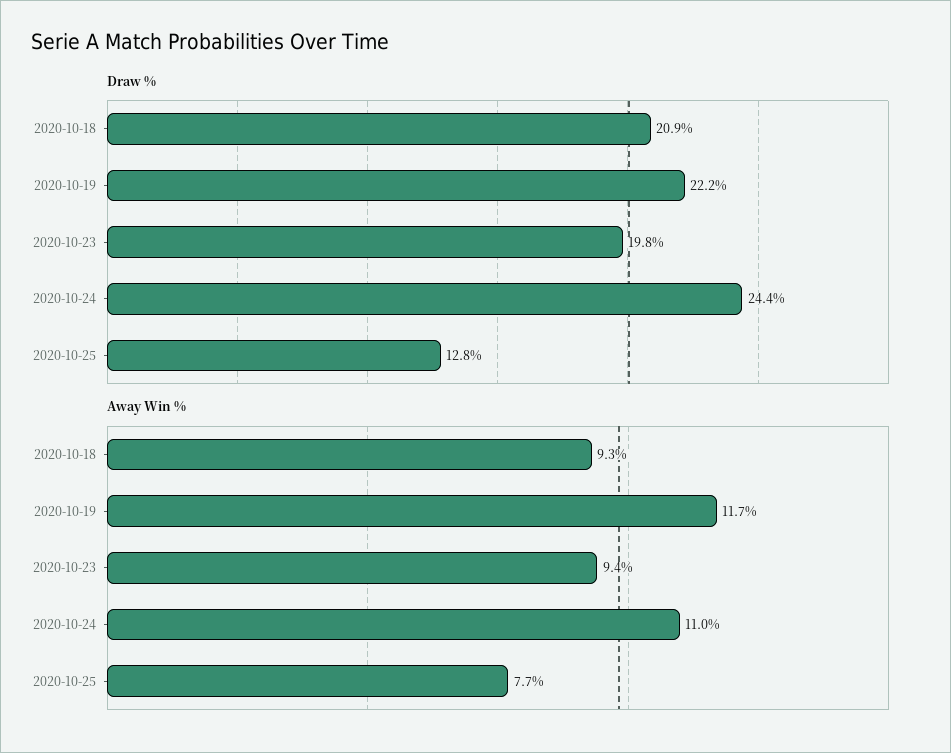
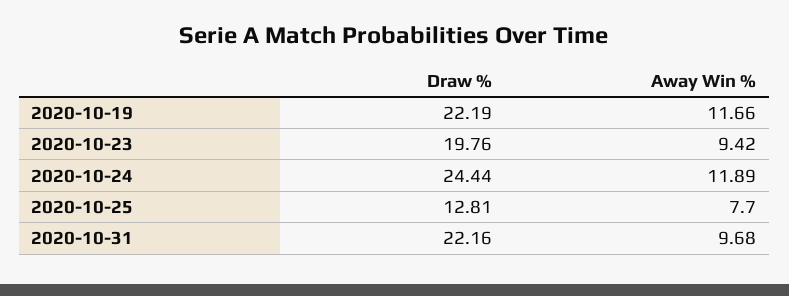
Draw %, 2020-10-18: 20.9 -> none
Away Win %, 2020-10-18: 9.3 -> none
Away Win %, 2020-10-24: 11 -> 11.89
Draw %, 2020-10-31: none -> 22.16
Away Win %, 2020-10-31: none -> 9.68

